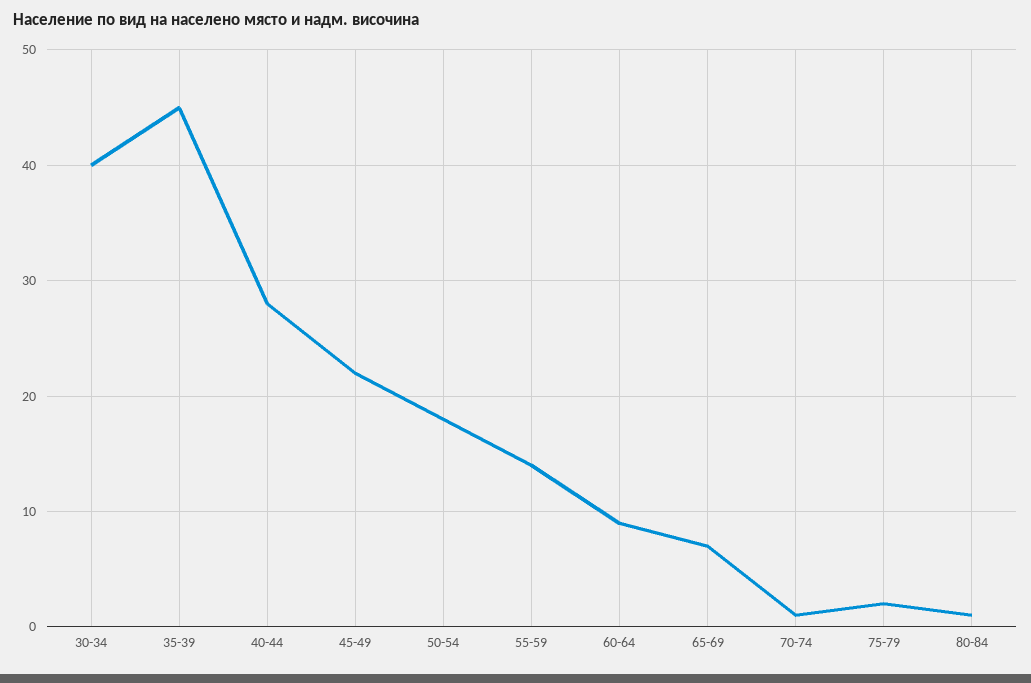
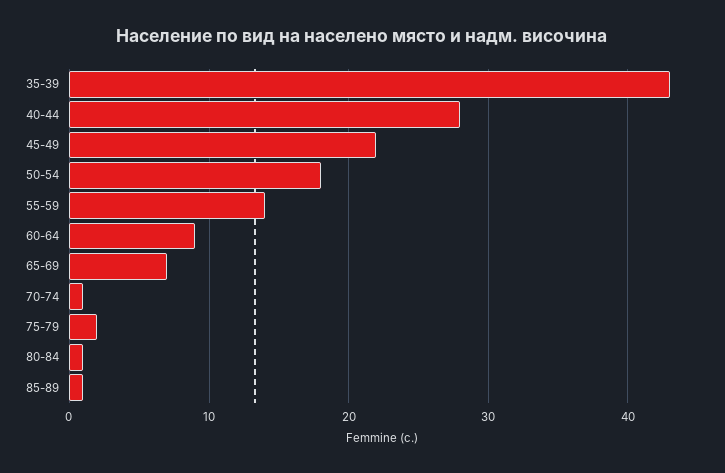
30-34: 40 -> none
35-39: 45 -> 43
85-89: none -> 1

